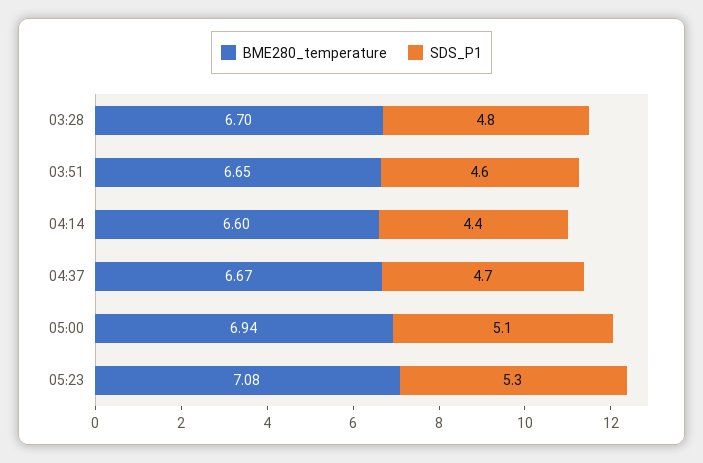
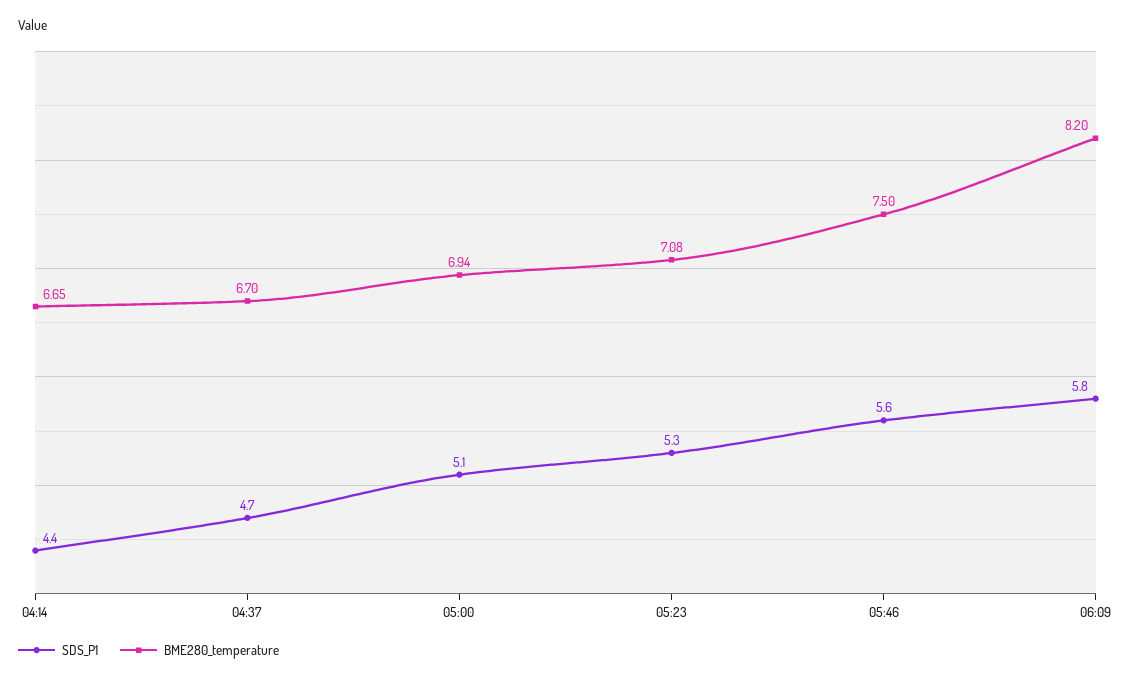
BME280_temperature, 03:28: 6.7 -> none
SDS_P1, 03:28: 4.8 -> none
BME280_temperature, 03:51: 6.65 -> none
SDS_P1, 03:51: 4.6 -> none
BME280_temperature, 04:14: 6.6 -> 6.65
BME280_temperature, 04:37: 6.67 -> 6.7
SDS_P1, 05:46: none -> 5.6
BME280_temperature, 05:46: none -> 7.5
SDS_P1, 06:09: none -> 5.8
BME280_temperature, 06:09: none -> 8.2

